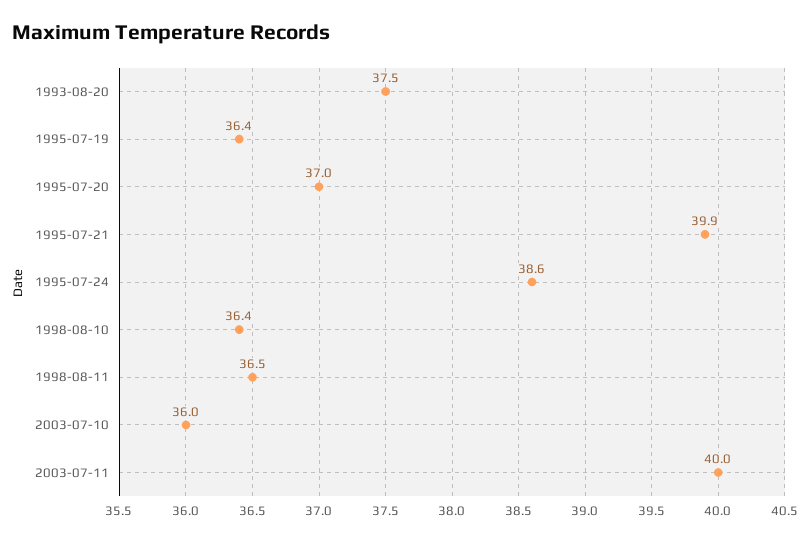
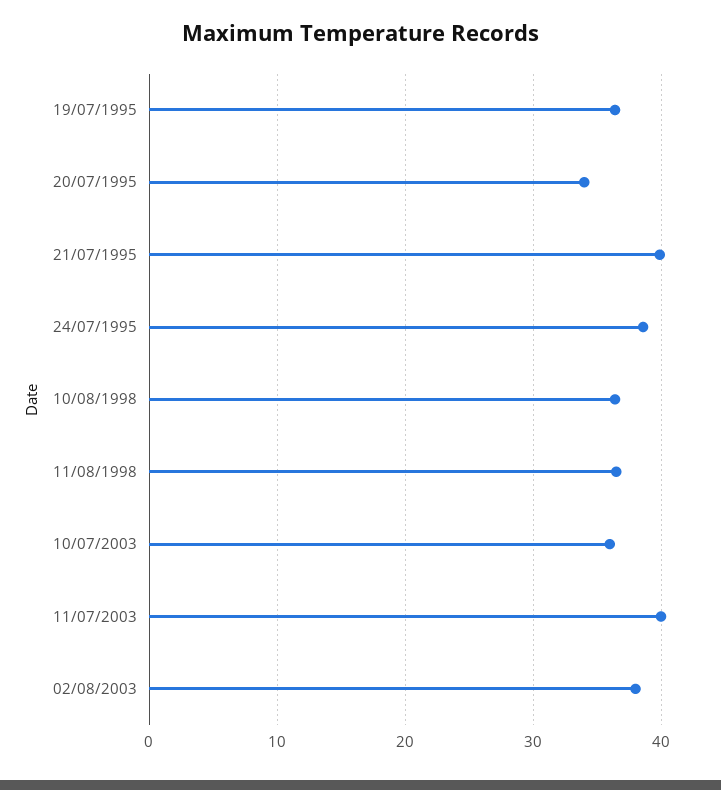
1993-08-20: 37.5 -> none
1995-07-20: 37 -> 34
02/08/2003: none -> 38

